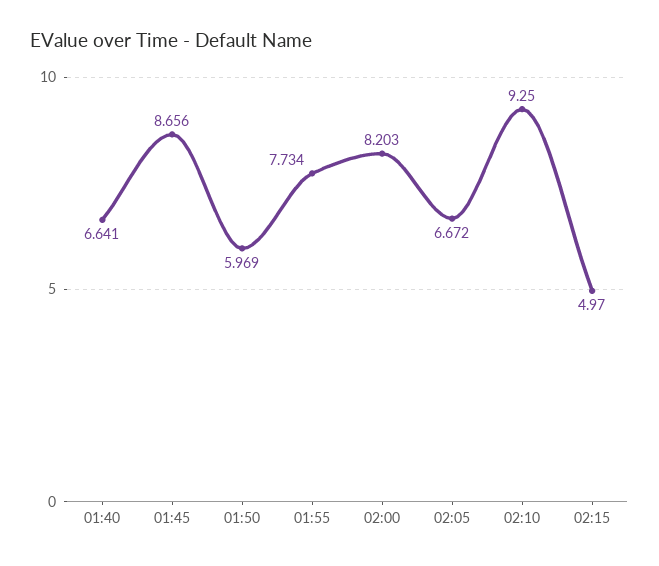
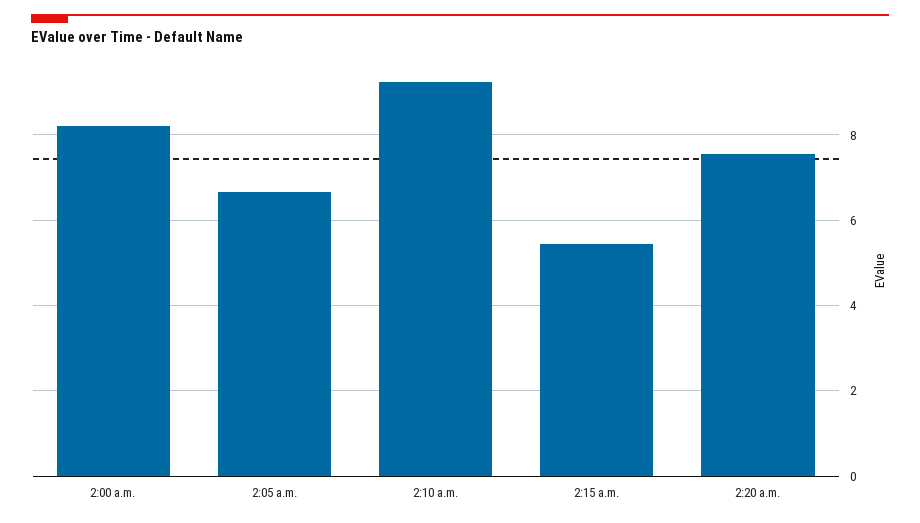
01:40: 6.641 -> none
01:45: 8.656 -> none
01:50: 5.969 -> none
01:55: 7.734 -> none
02:15: 4.97 -> 5.4
2:20 a.m.: none -> 7.6

